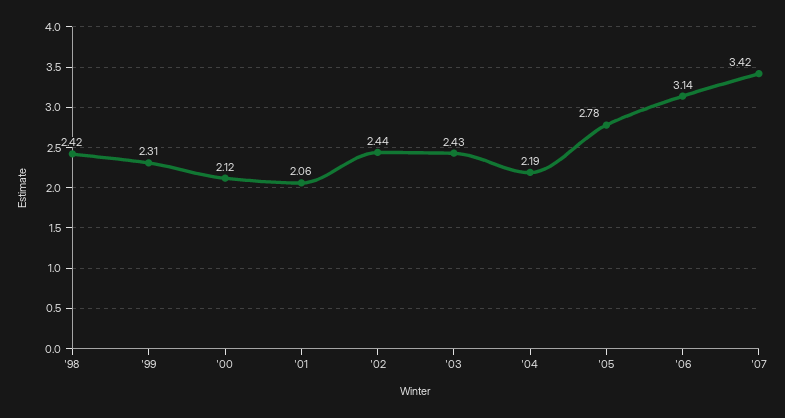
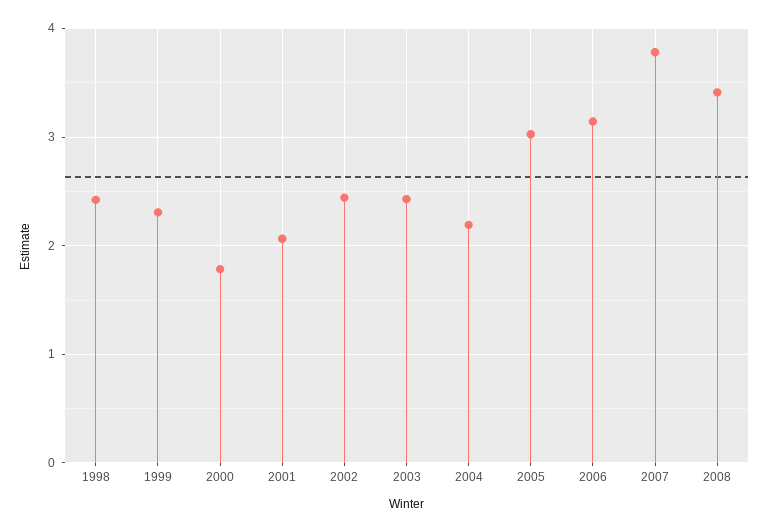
'00: 2.12 -> 1.8
'05: 2.78 -> 3
'07: 3.42 -> 3.8
2008: none -> 3.4

